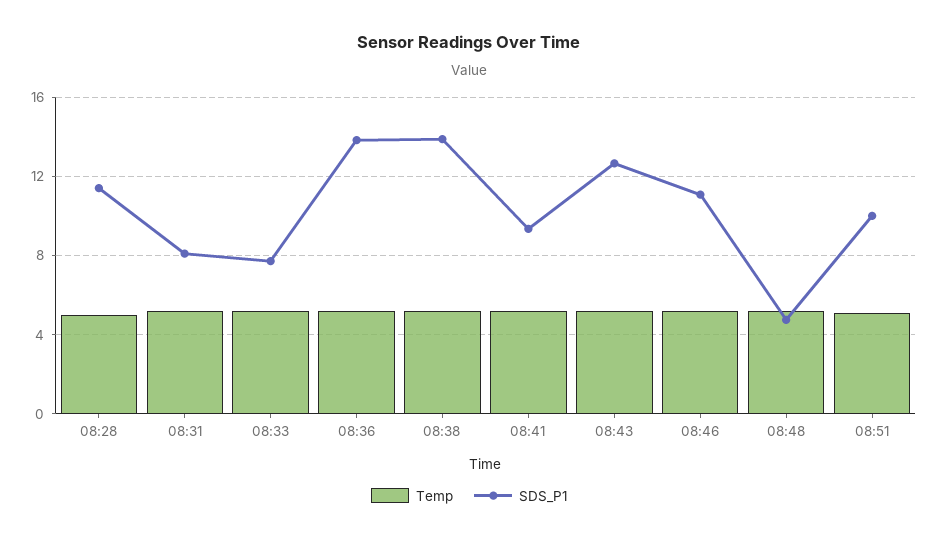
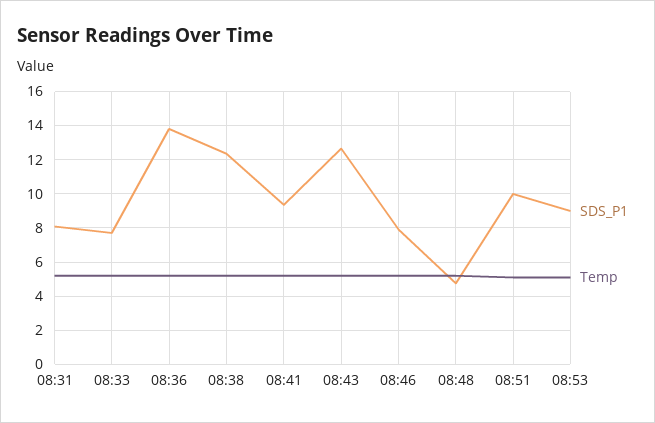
Temp, 08:28: 5 -> none
SDS_P1, 08:28: 11.5 -> none
SDS_P1, 08:38: 14 -> 12.5
SDS_P1, 08:46: 11 -> 8
SDS_P1, 08:53: none -> 9
Temp, 08:53: none -> 5

